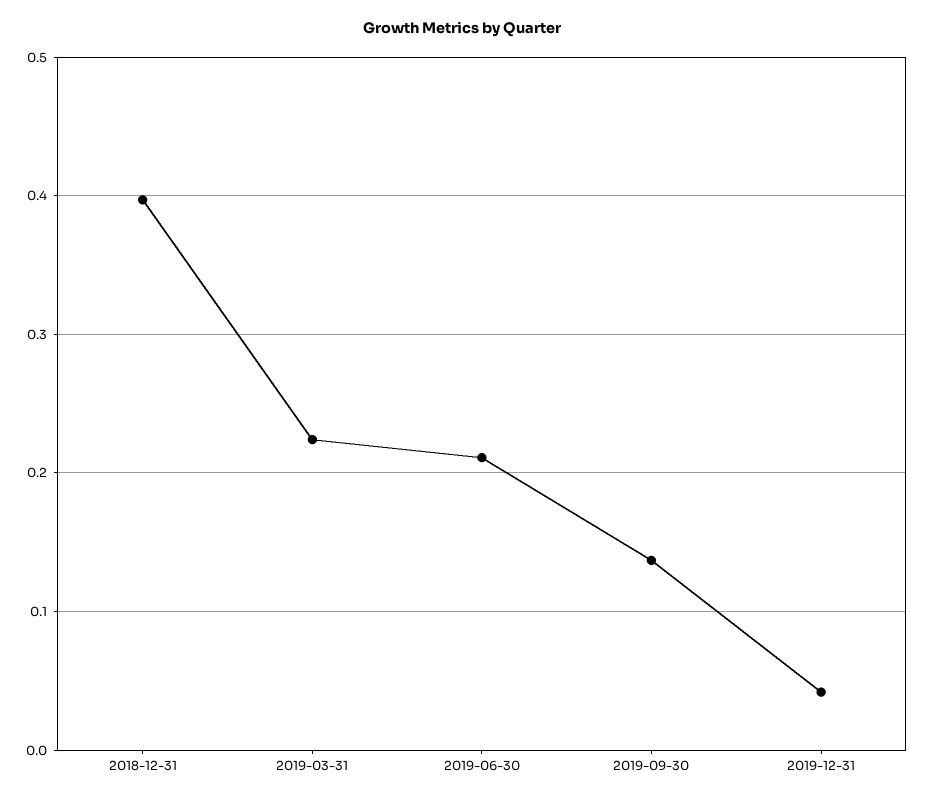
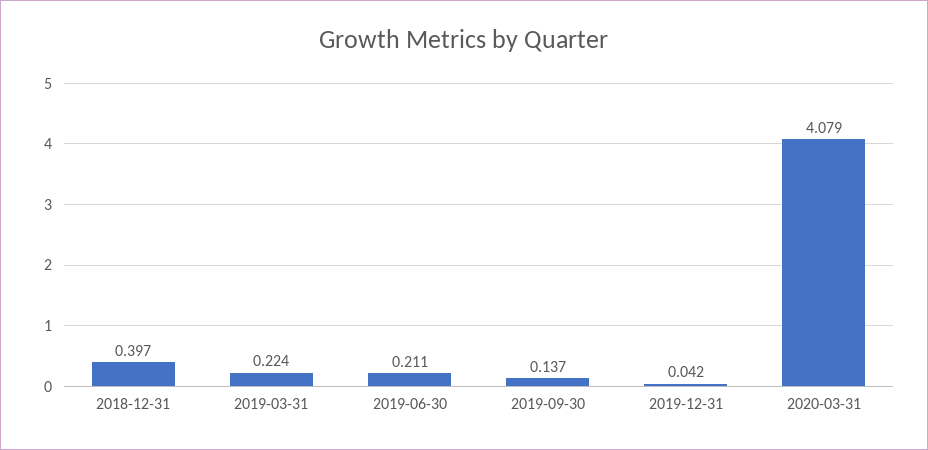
2020-03-31: none -> 4.079

